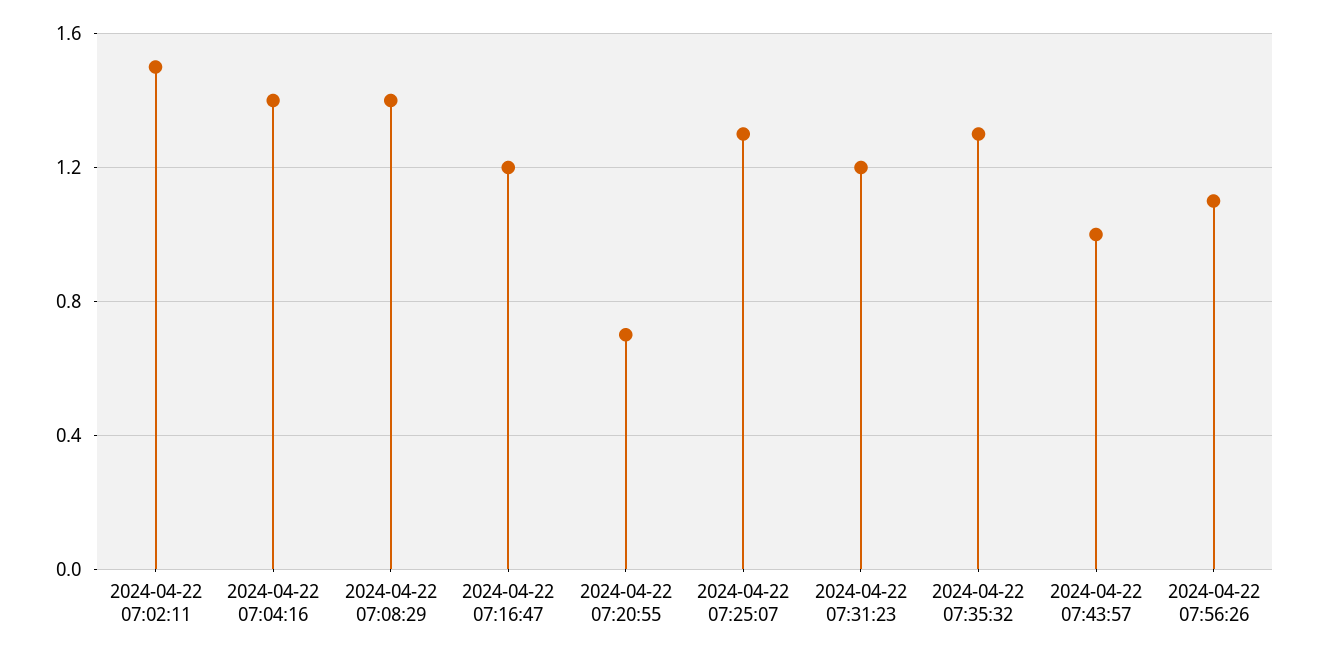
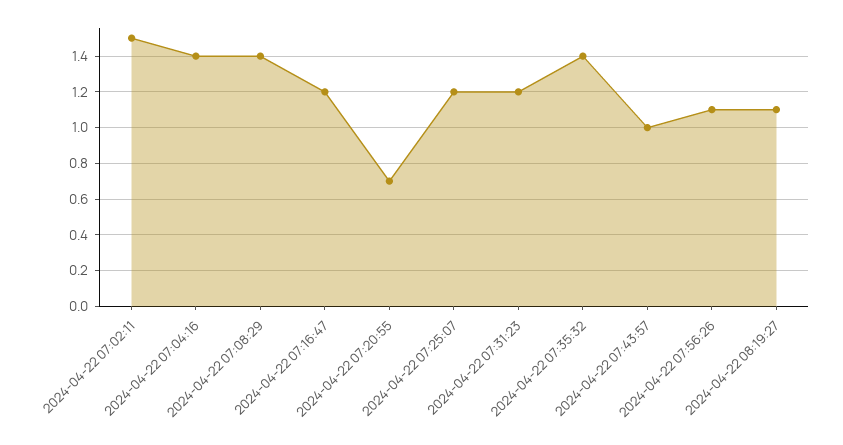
2024-04-22 07:25:07: 1.3 -> 1.2
2024-04-22 07:35:32: 1.3 -> 1.4
2024-04-22 08:19:27: none -> 1.1

